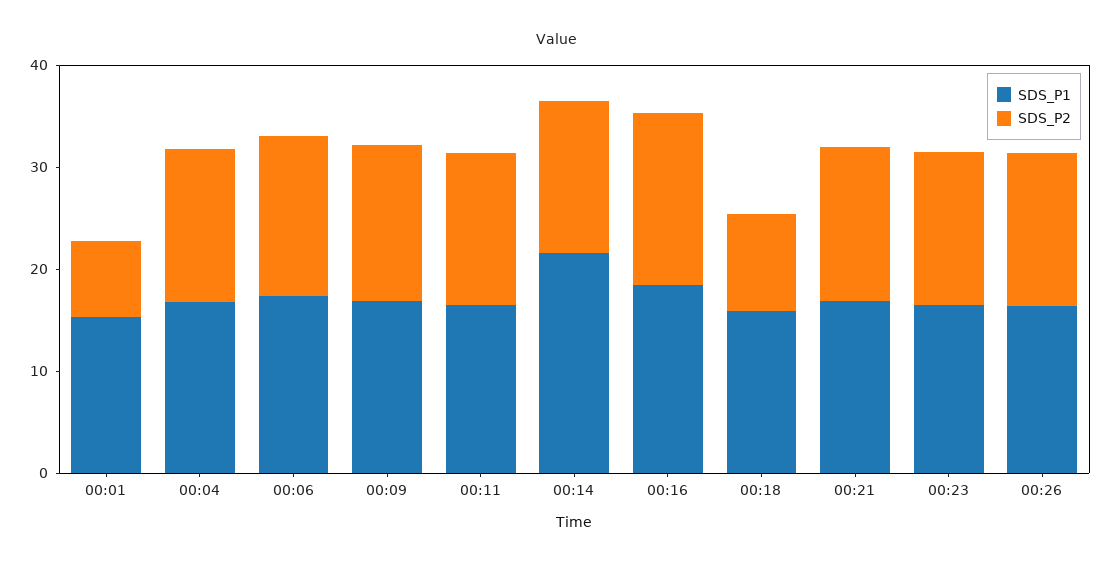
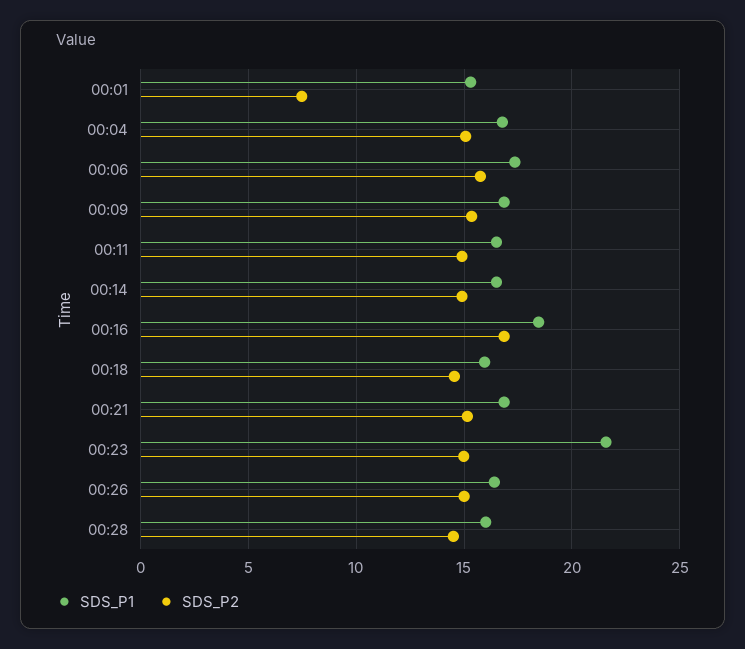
SDS_P1, 00:14: 22 -> 16.5
SDS_P2, 00:18: 10 -> 14.5
SDS_P1, 00:23: 16 -> 21.5
SDS_P1, 00:28: none -> 16
SDS_P2, 00:28: none -> 14.5

